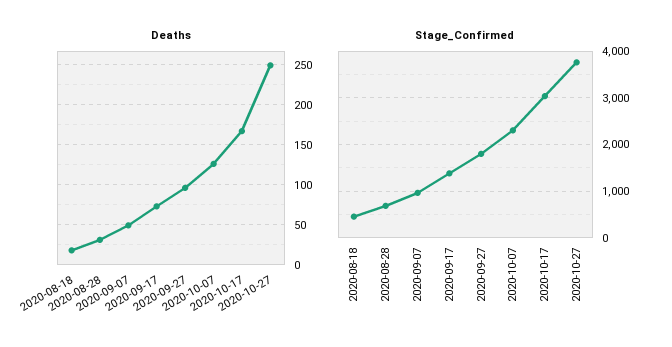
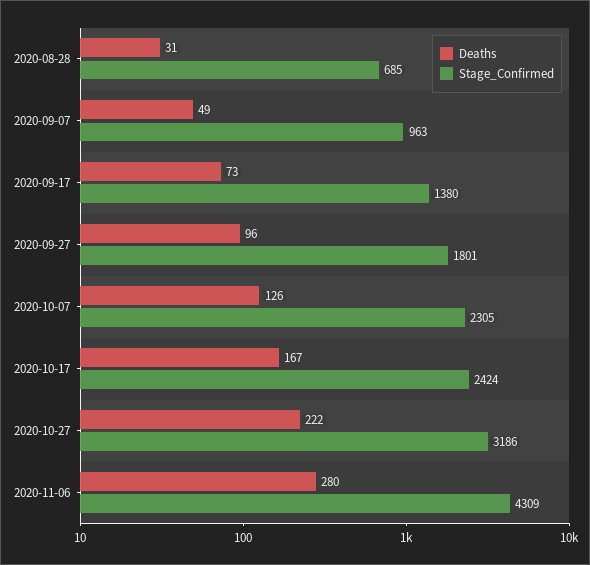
Deaths, 2020-08-18: 20 -> none
Deaths, 2020-10-27: 250 -> 222
Stage_Confirmed, 2020-08-18: 400 -> none
Stage_Confirmed, 2020-10-17: 3000 -> 2424
Stage_Confirmed, 2020-10-27: 3800 -> 3186
Deaths, 2020-11-06: none -> 280
Stage_Confirmed, 2020-11-06: none -> 4309

